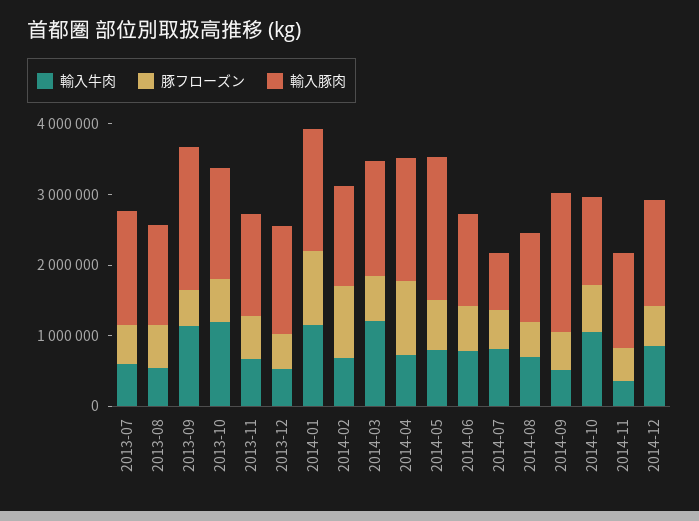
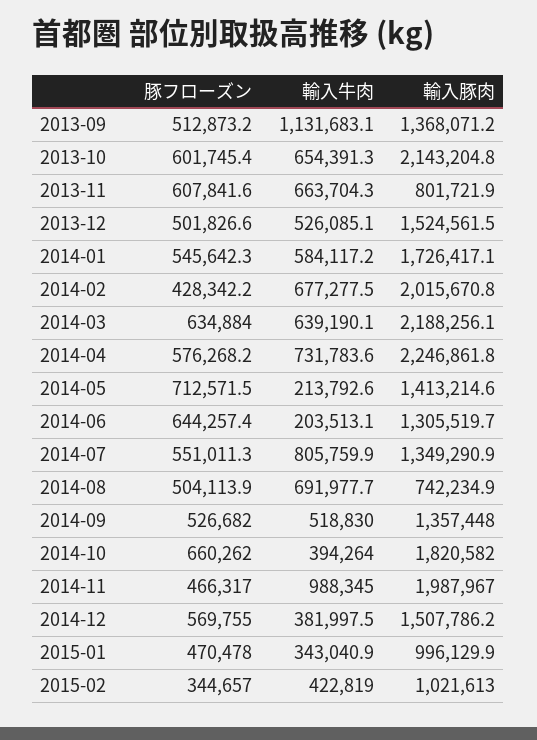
輸入牛肉, 2013-07: 600000 -> none
豚フローズン, 2013-07: 600000 -> none
輸入豚肉, 2013-07: 1600000 -> none
輸入牛肉, 2013-08: 600000 -> none
豚フローズン, 2013-08: 600000 -> none
輸入豚肉, 2013-08: 1400000 -> none
輸入豚肉, 2013-09: 2000000 -> 1368071.2
輸入牛肉, 2013-10: 1200000 -> 654391.3
輸入豚肉, 2013-10: 1600000 -> 2143204.8
輸入豚肉, 2013-11: 1400000 -> 801721.9
輸入牛肉, 2014-01: 1200000 -> 584117.2
豚フローズン, 2014-01: 1000000 -> 545642.3
豚フローズン, 2014-02: 1000000 -> 428342.2
輸入豚肉, 2014-02: 1400000 -> 2015670.8
輸入牛肉, 2014-03: 1200000 -> 639190.1
輸入豚肉, 2014-03: 1600000 -> 2188256.1
豚フローズン, 2014-04: 1000000 -> 576268.2
輸入豚肉, 2014-04: 1800000 -> 2246861.8
輸入牛肉, 2014-05: 800000 -> 213792.6
輸入豚肉, 2014-05: 2000000 -> 1413214.6
輸入牛肉, 2014-06: 800000 -> 203513.1
輸入豚肉, 2014-07: 800000 -> 1349290.9
輸入豚肉, 2014-08: 1200000 -> 742234.9
輸入豚肉, 2014-09: 2000000 -> 1357448
輸入牛肉, 2014-10: 1000000 -> 394264
輸入豚肉, 2014-10: 1200000 -> 1820582
輸入牛肉, 2014-11: 400000 -> 988345
輸入豚肉, 2014-11: 1400000 -> 1987967
輸入牛肉, 2014-12: 800000 -> 381997.5
豚フローズン, 2015-01: none -> 470478
輸入牛肉, 2015-01: none -> 343040.9
輸入豚肉, 2015-01: none -> 996129.9
豚フローズン, 2015-02: none -> 344657
輸入牛肉, 2015-02: none -> 422819
輸入豚肉, 2015-02: none -> 1021613

